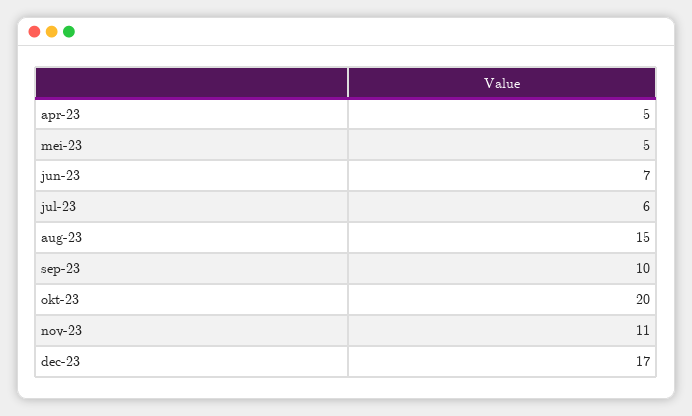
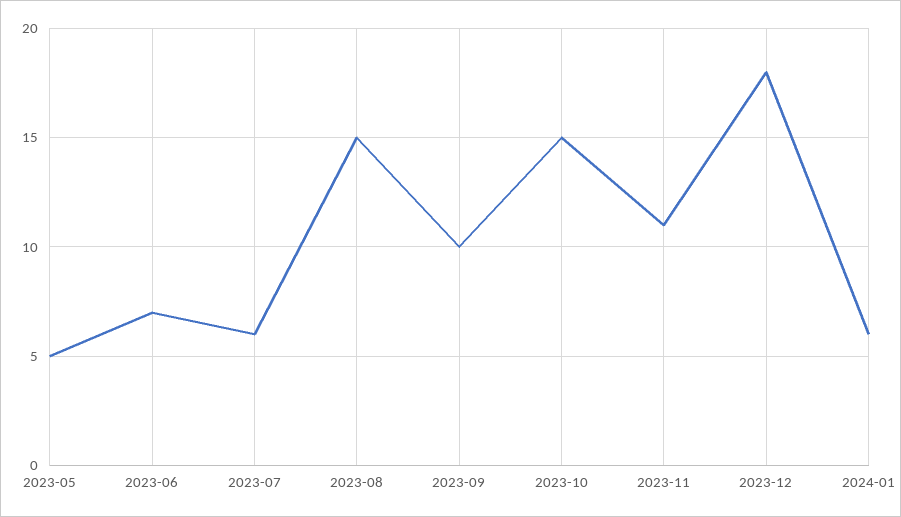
apr-23: 5 -> none
okt-23: 20 -> 15
dec-23: 17 -> 18
2024-01: none -> 6

